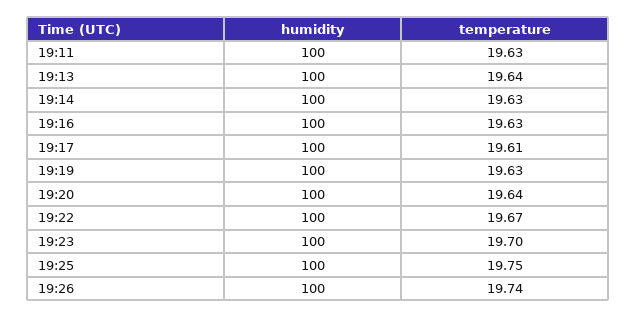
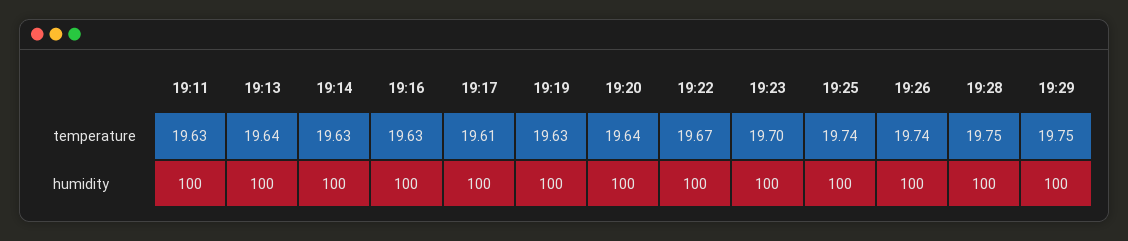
temperature, 19:25: 19.75 -> 19.74
temperature, 19:28: none -> 19.75
temperature, 19:29: none -> 19.75
humidity, 19:28: none -> 100
humidity, 19:29: none -> 100

